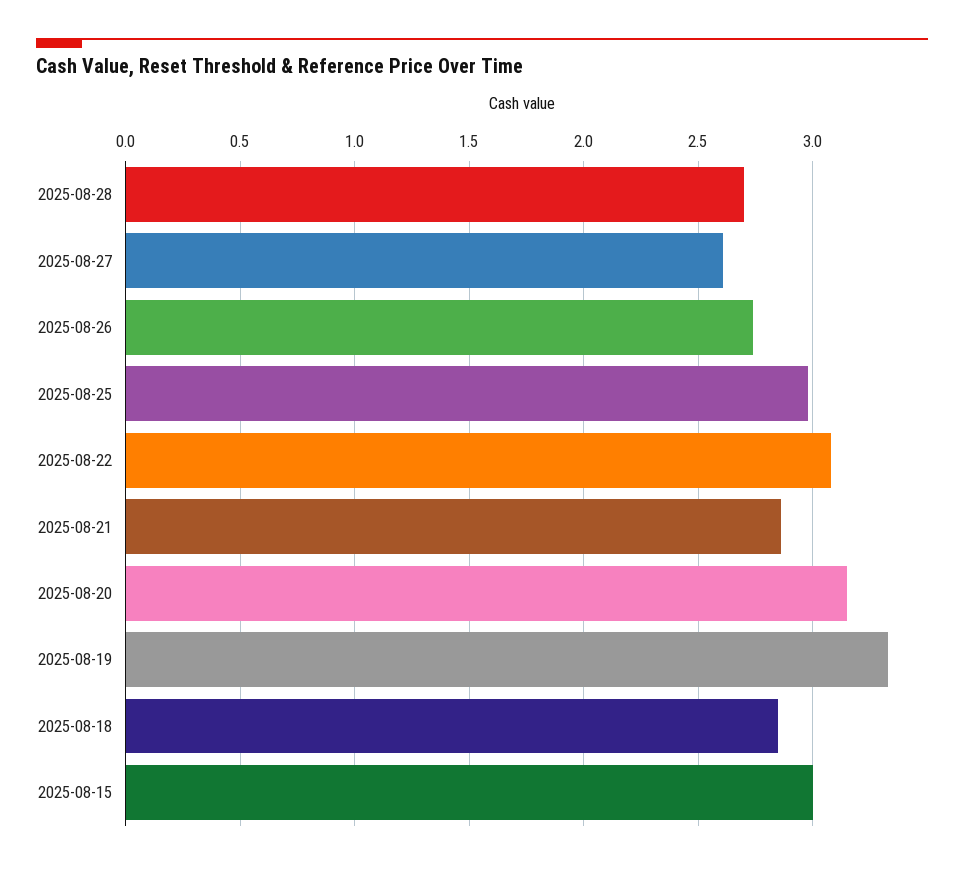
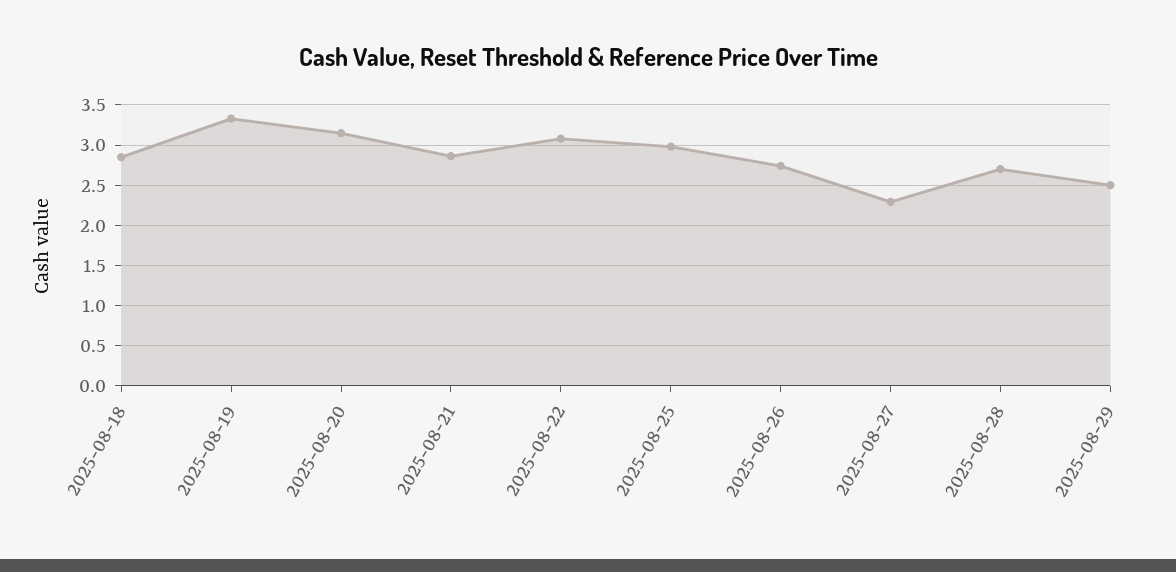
2025-08-27: 2.6 -> 2.3
2025-08-15: 3 -> none
2025-08-29: none -> 2.5

